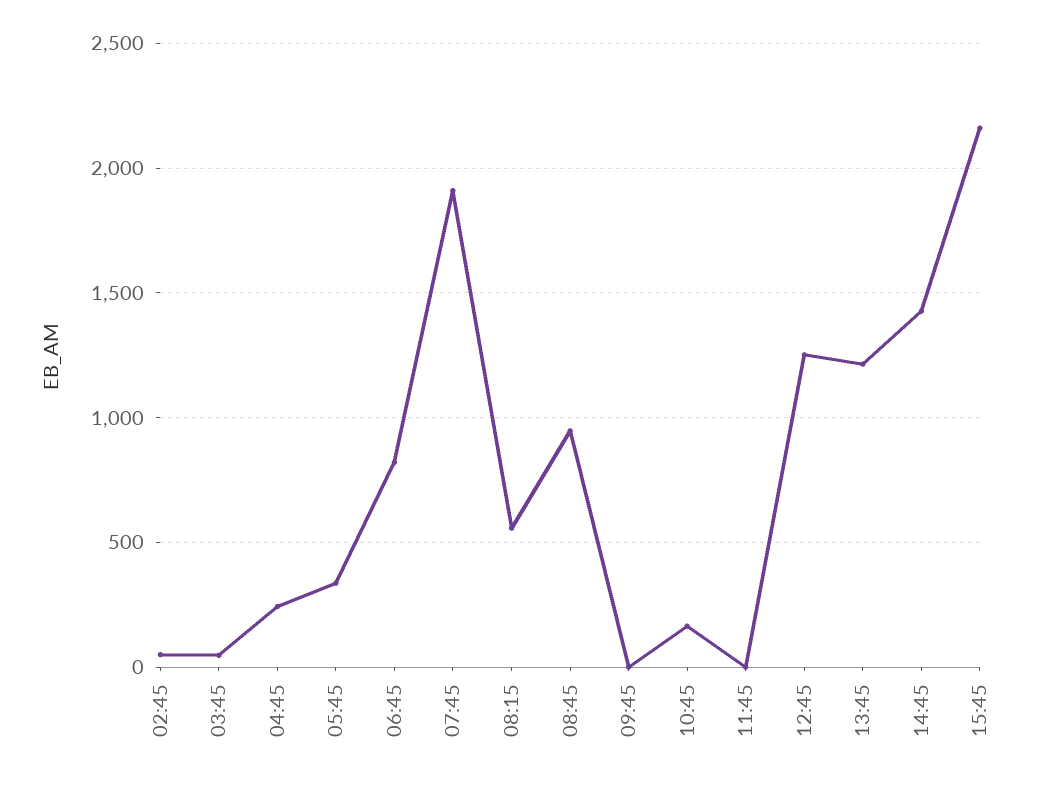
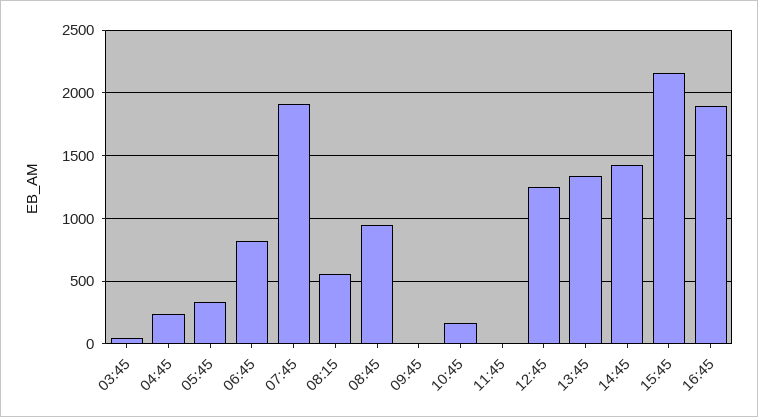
02:45: 50 -> none
13:45: 1200 -> 1350
16:45: none -> 1900

